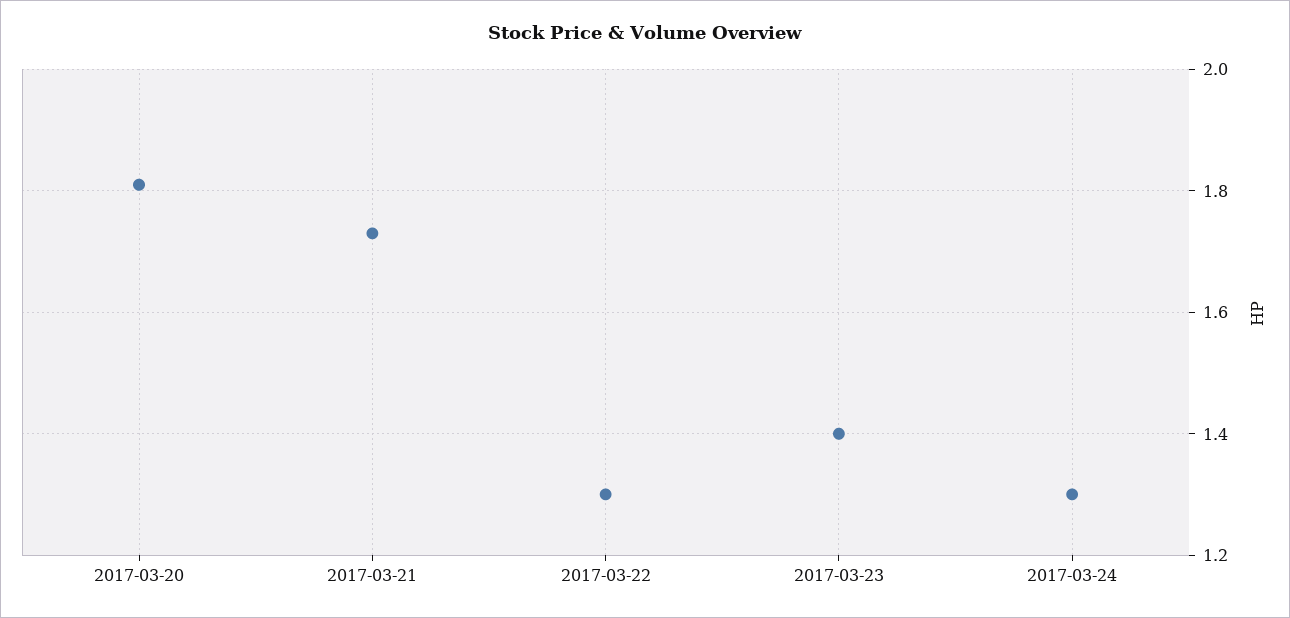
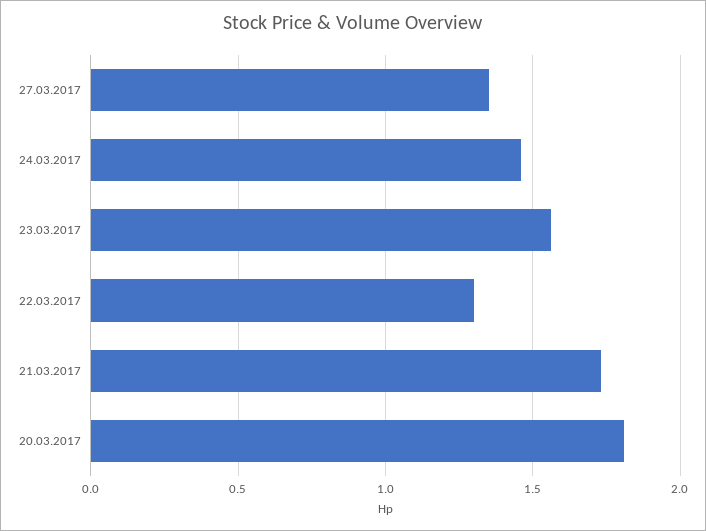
2017-03-23: 1.4 -> 1.55
2017-03-24: 1.3 -> 1.45
27.03.2017: none -> 1.35

